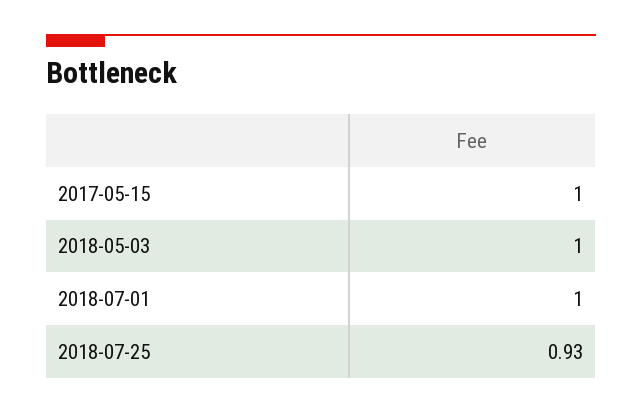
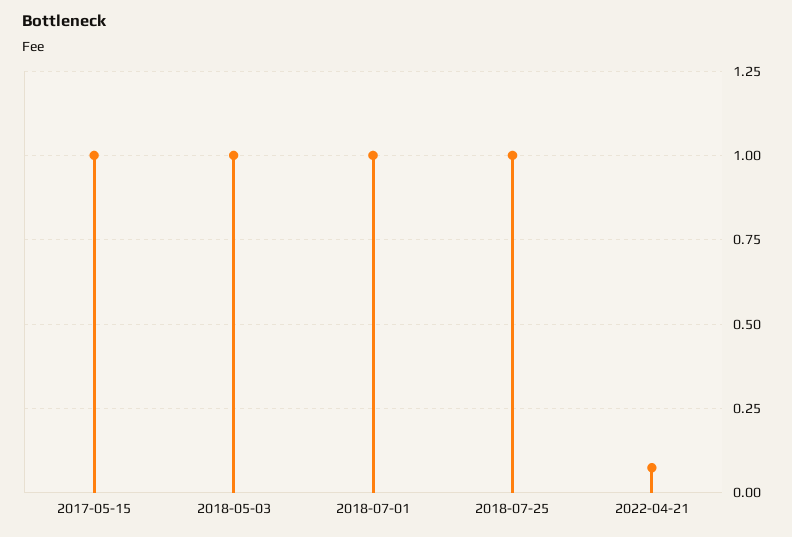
2018-07-25: 0.93 -> 1
2022-04-21: none -> 0.075

